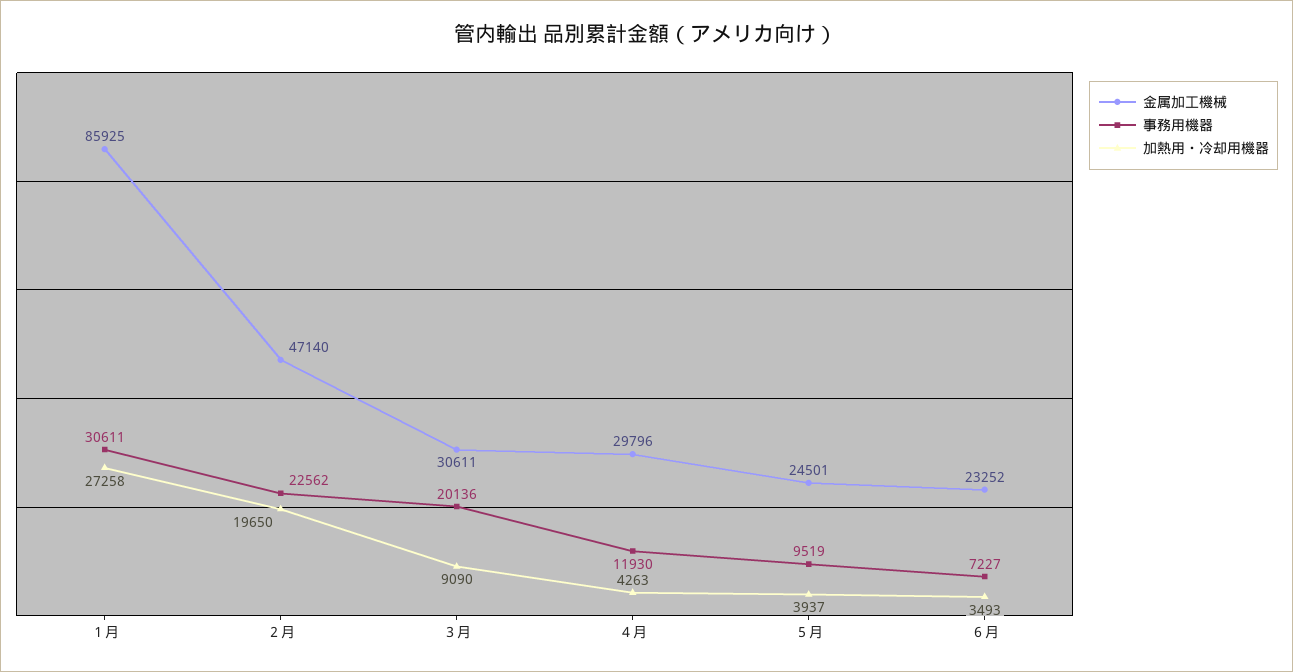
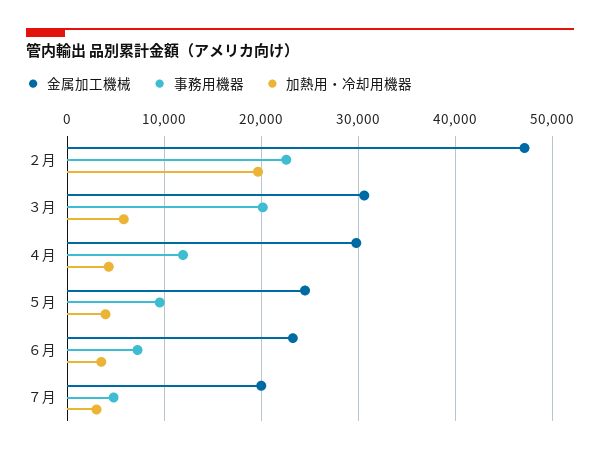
金属加工機械, １月: 85925 -> none
事務用機器, １月: 30611 -> none
加熱用・冷却用機器, １月: 27258 -> none
加熱用・冷却用機器, ３月: 9090 -> 6000
金属加工機械, ７月: none -> 20000
事務用機器, ７月: none -> 5000
加熱用・冷却用機器, ７月: none -> 3000

